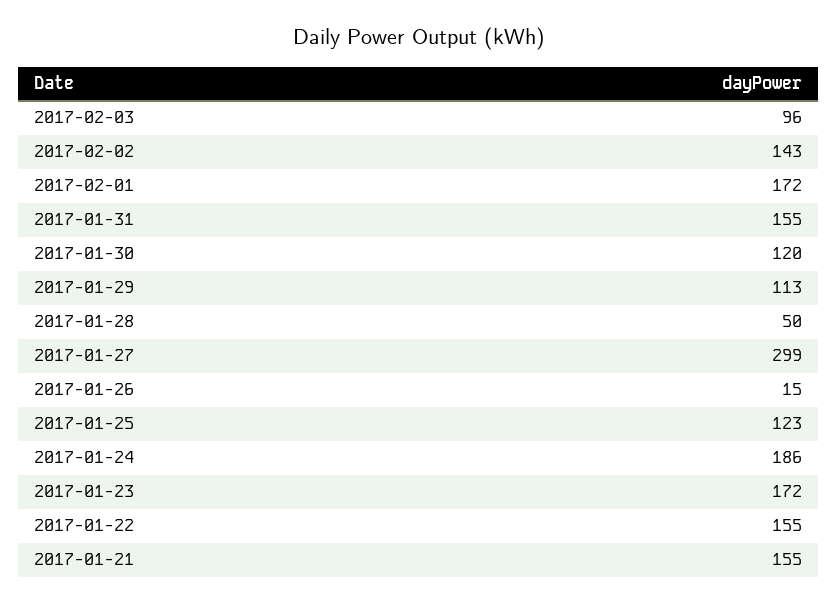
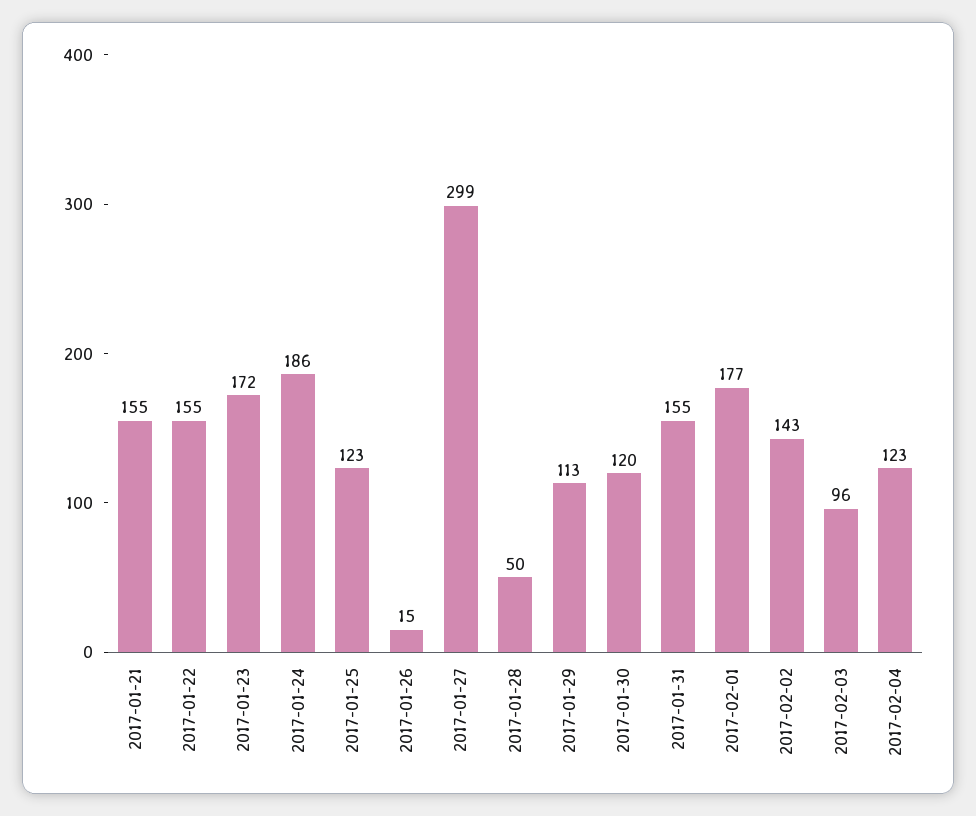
2017-02-01: 172 -> 177
2017-02-04: none -> 123

